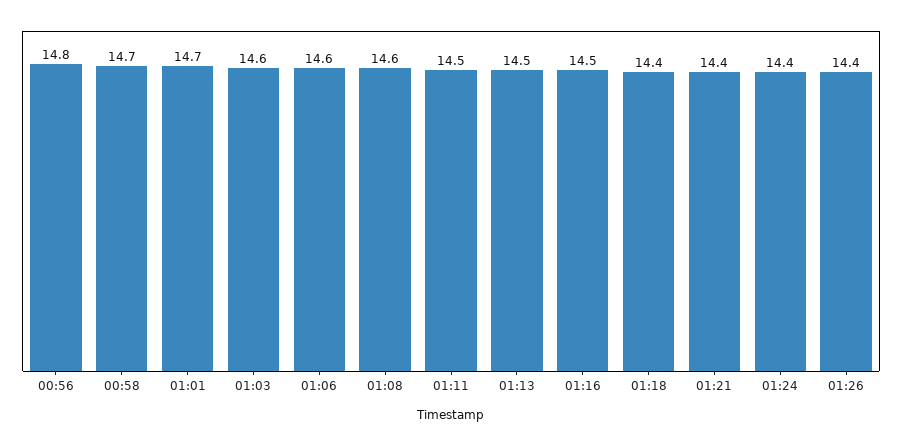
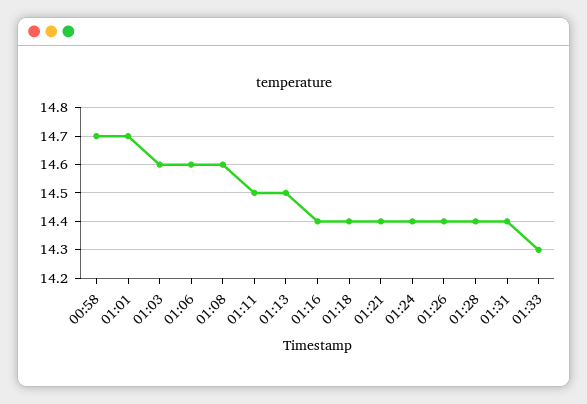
00:56: 14.8 -> none
01:16: 14.5 -> 14.4
01:28: none -> 14.4
01:31: none -> 14.4
01:33: none -> 14.3

